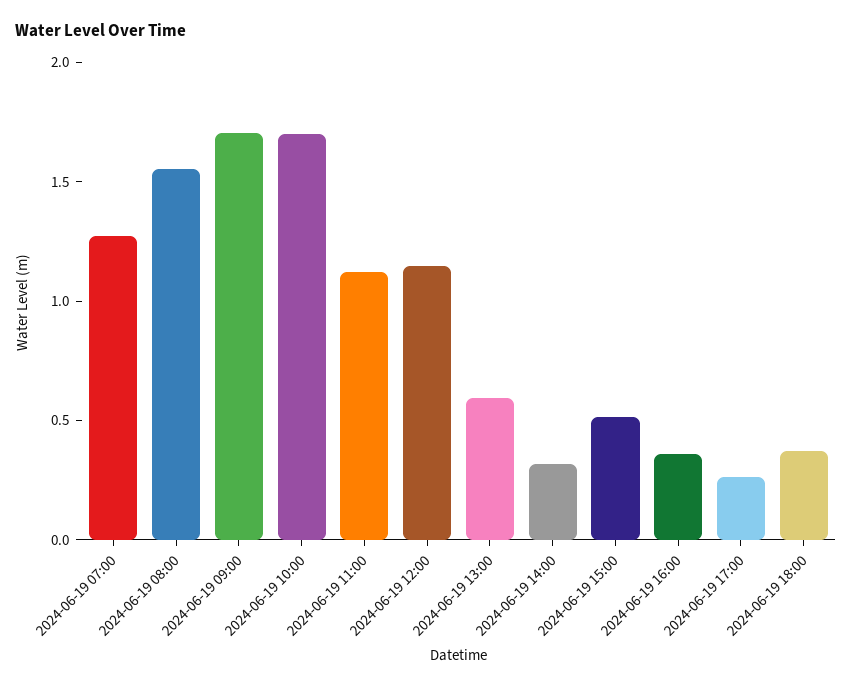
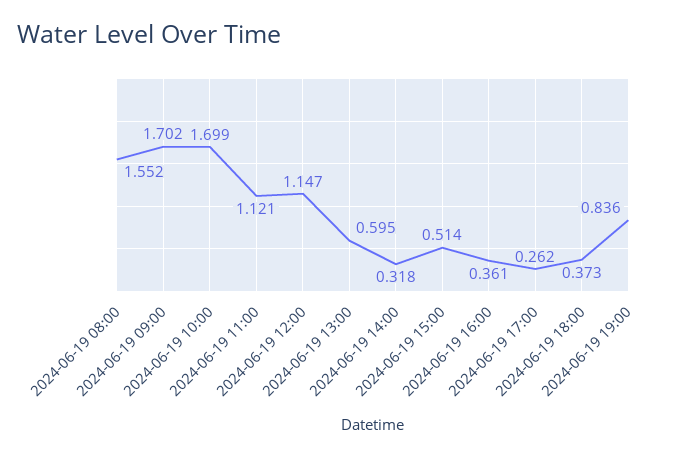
2024-06-19 07:00: 1.3 -> none
2024-06-19 19:00: none -> 0.836

